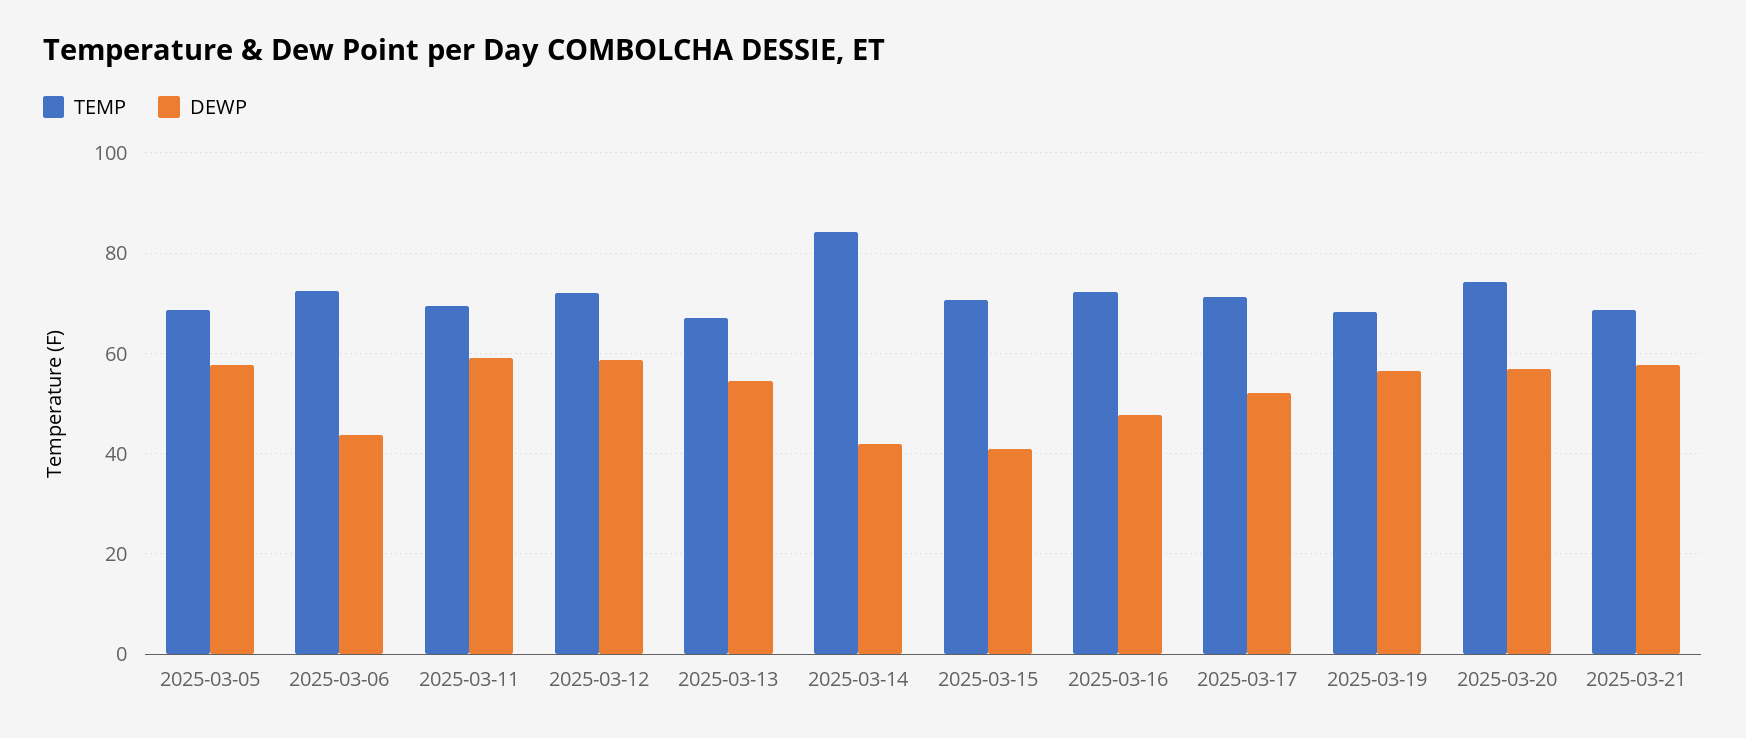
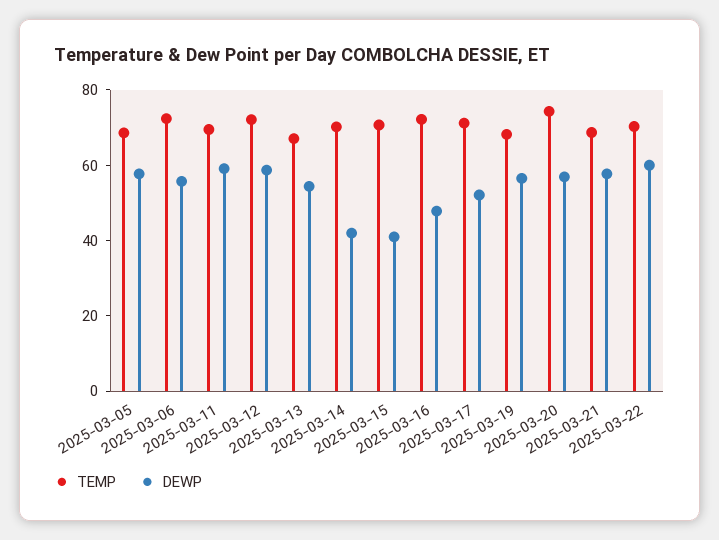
DEWP, 2025-03-06: 44 -> 55
TEMP, 2025-03-14: 84 -> 70
TEMP, 2025-03-22: none -> 70
DEWP, 2025-03-22: none -> 60

